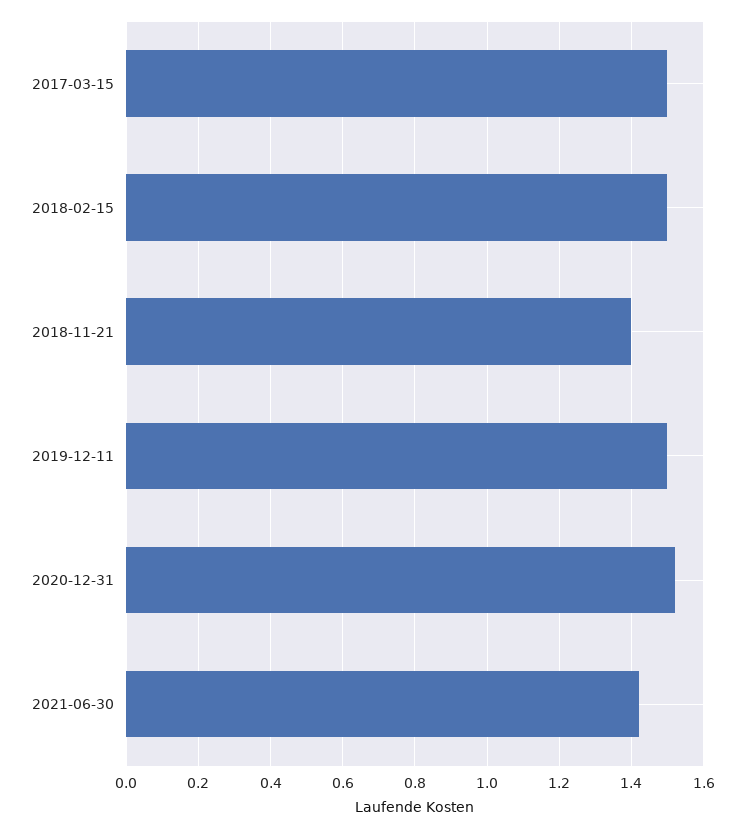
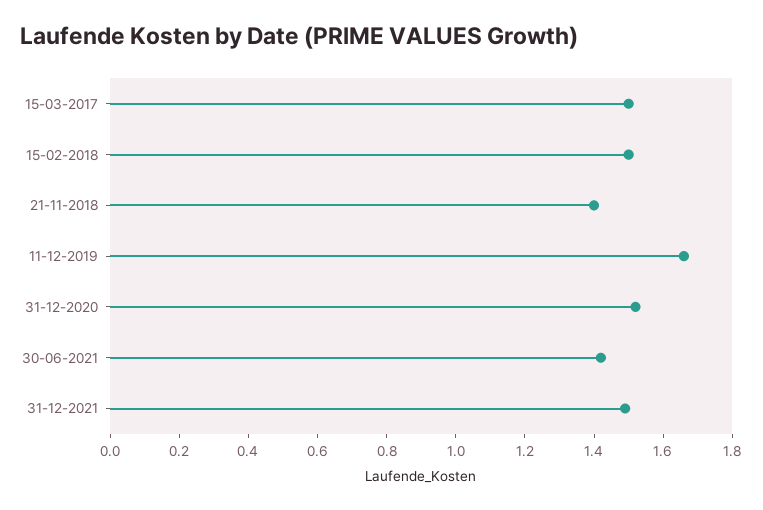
2019-12-11: 1.5 -> 1.65
31-12-2021: none -> 1.5

